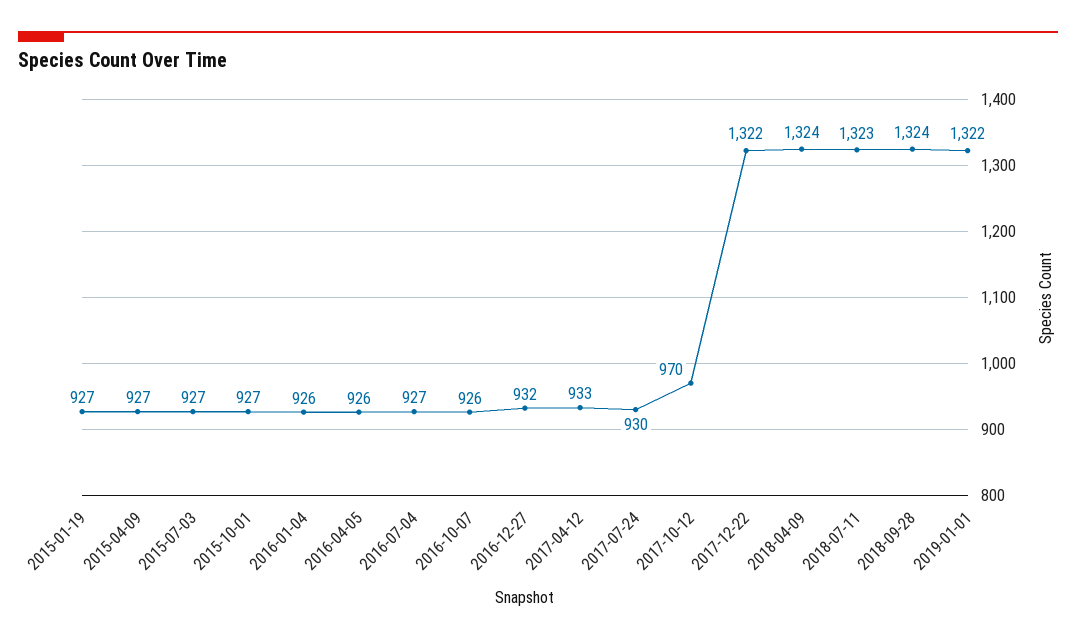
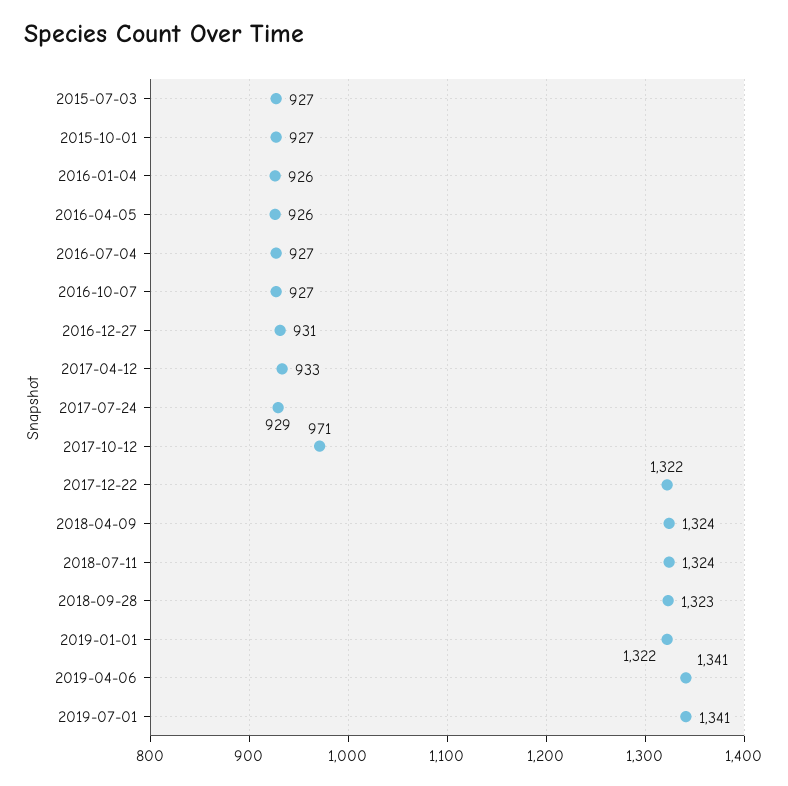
2015-01-19: 927 -> none
2015-04-09: 927 -> none
2016-10-07: 926 -> 927
2016-12-27: 932 -> 931
2017-07-24: 930 -> 929
2017-10-12: 970 -> 971
2018-07-11: 1323 -> 1324
2018-09-28: 1324 -> 1323
2019-04-06: none -> 1341
2019-07-01: none -> 1341

